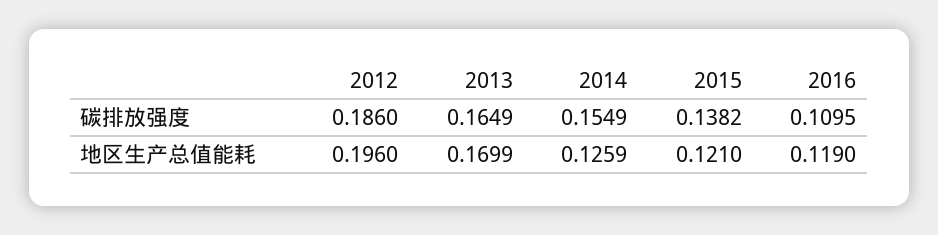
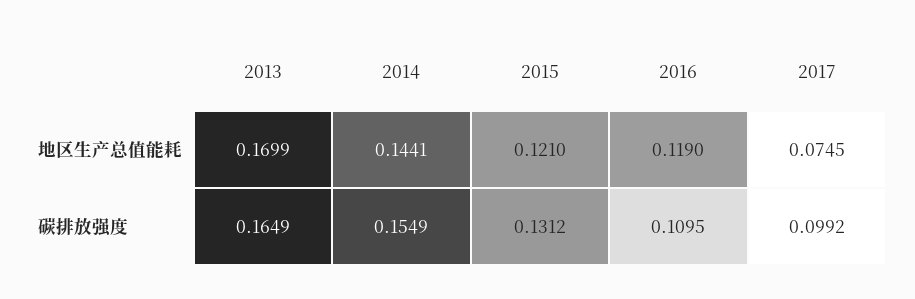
2012, 碳排放强度: 0.186 -> none
2015, 碳排放强度: 0.1382 -> 0.1312
2012, 地区生产总值能耗: 0.196 -> none
2014, 地区生产总值能耗: 0.1259 -> 0.1441
2017, 地区生产总值能耗: none -> 0.0745
2017, 碳排放强度: none -> 0.0992

